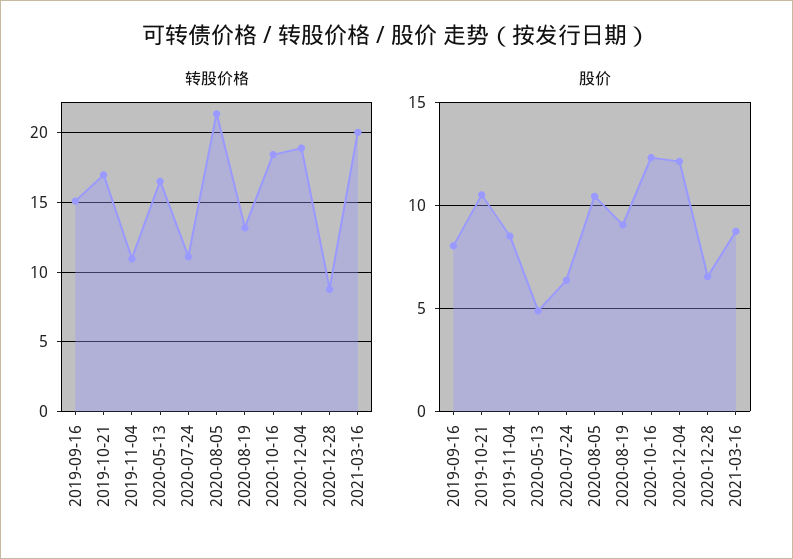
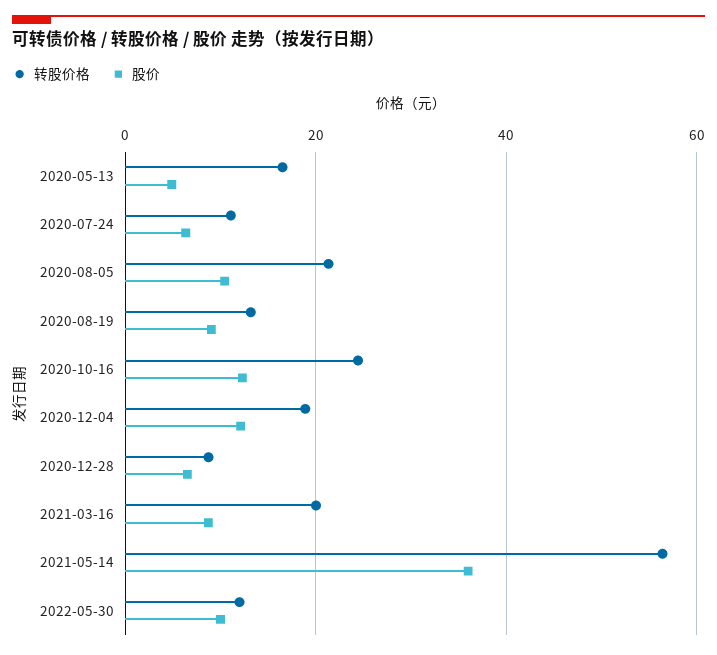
转股价格, 2019-09-16: 15 -> none
转股价格, 2019-10-21: 17 -> none
转股价格, 2019-11-04: 11 -> none
转股价格, 2020-10-16: 18.5 -> 24
股价, 2019-09-16: 8 -> none
股价, 2019-10-21: 10.5 -> none
股价, 2019-11-04: 8.5 -> none
转股价格, 2021-05-14: none -> 56
股价, 2021-05-14: none -> 36
转股价格, 2022-05-30: none -> 12
股价, 2022-05-30: none -> 10

